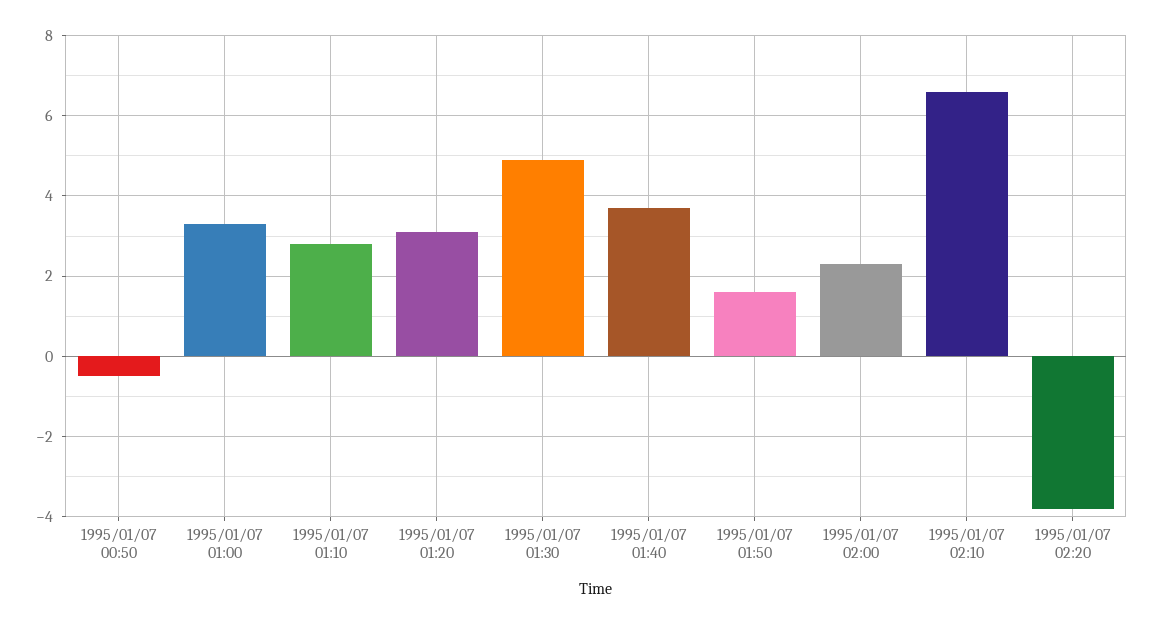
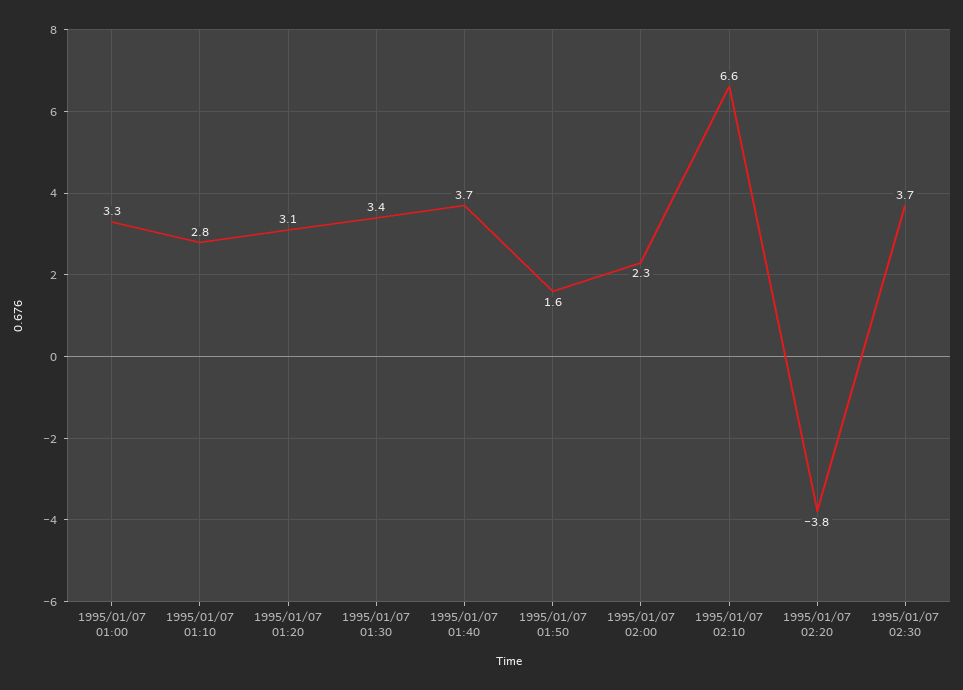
1995/01/07 00:50: -0.5 -> none
1995/01/07 01:30: 5 -> 3.4
1995/01/07 02:30: none -> 3.7

